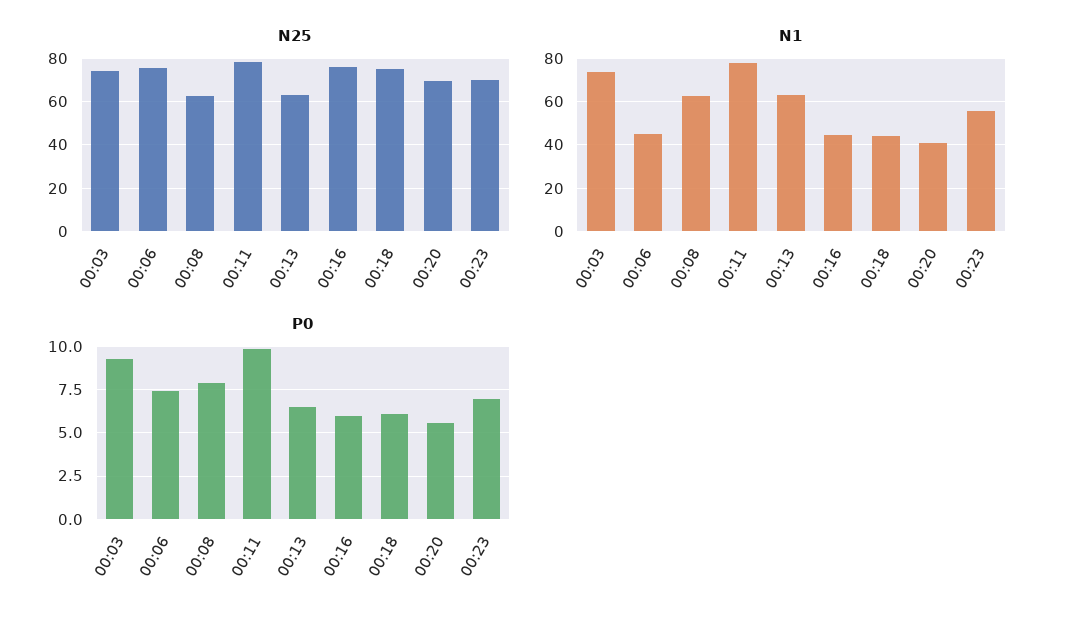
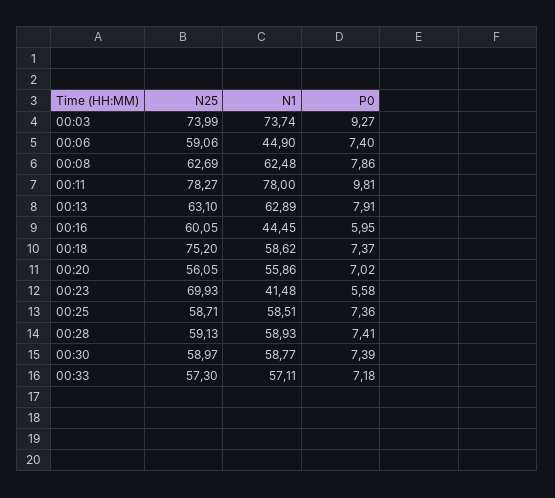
N25, 00:06: 75 -> 59.06
N25, 00:16: 75 -> 60.05
N25, 00:20: 70 -> 56.05
N1, 00:18: 45 -> 58.62
N1, 00:20: 40 -> 55.86
N1, 00:23: 55 -> 41.48
P0, 00:13: 6.5 -> 7.91
P0, 00:18: 6 -> 7.37
P0, 00:20: 5.5 -> 7.02
P0, 00:23: 7 -> 5.58
N25, 00:25: none -> 58.71
N1, 00:25: none -> 58.51
P0, 00:25: none -> 7.36
N25, 00:28: none -> 59.13
N1, 00:28: none -> 58.93
P0, 00:28: none -> 7.41
N25, 00:30: none -> 58.97
N1, 00:30: none -> 58.77
P0, 00:30: none -> 7.39
N25, 00:33: none -> 57.3
N1, 00:33: none -> 57.11
P0, 00:33: none -> 7.18

